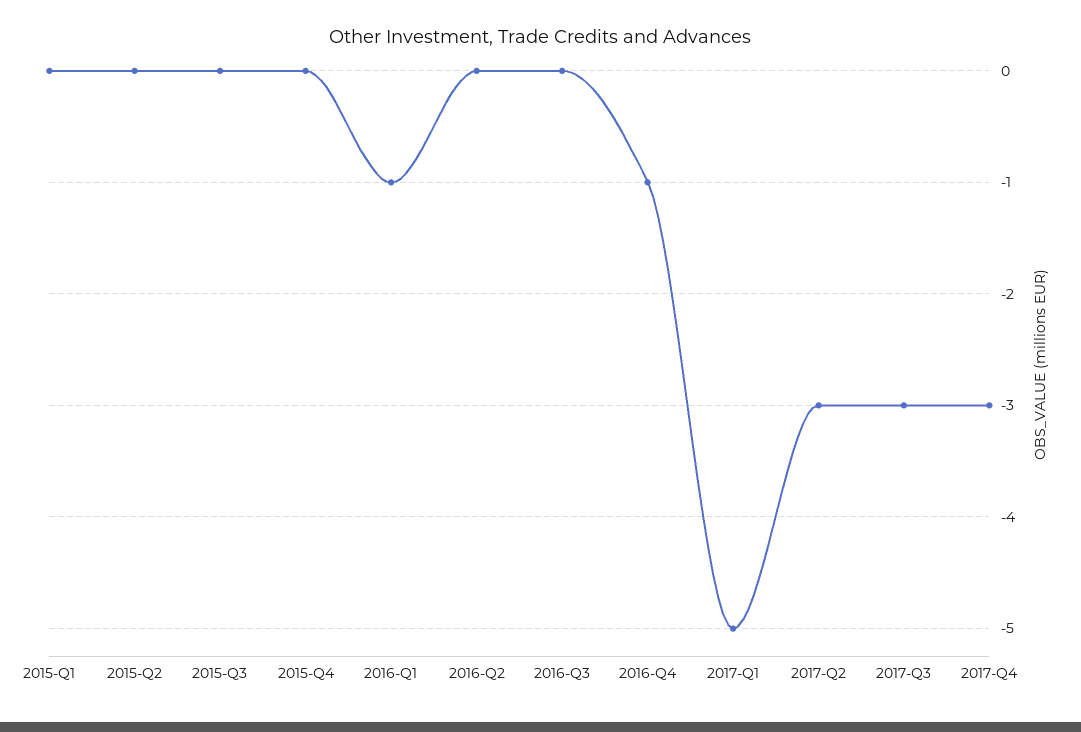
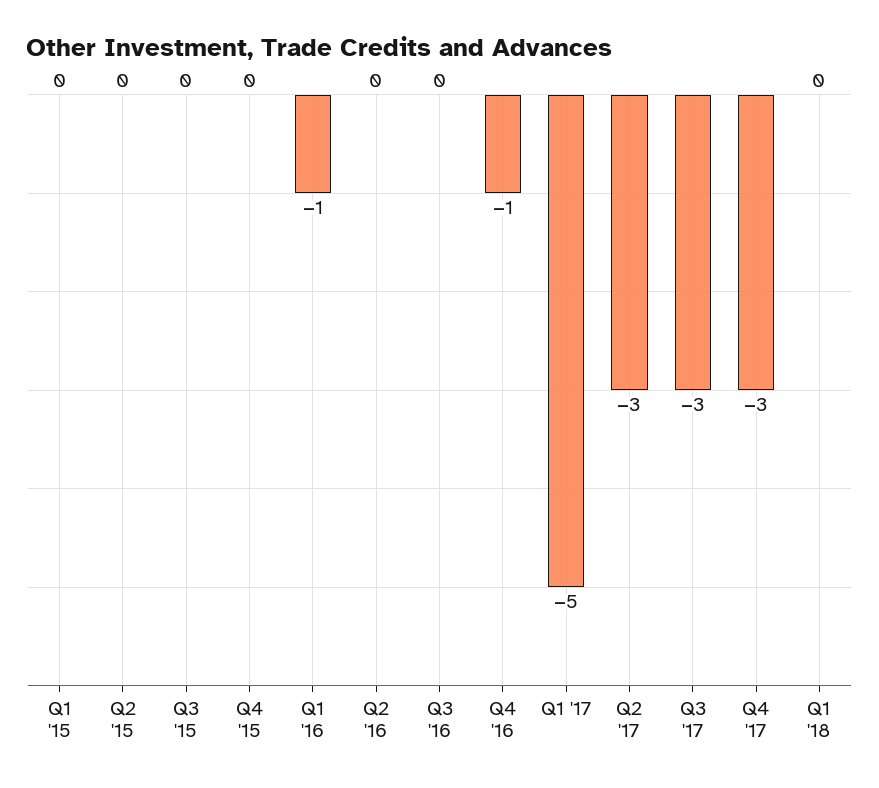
Q1 '18: none -> 0

